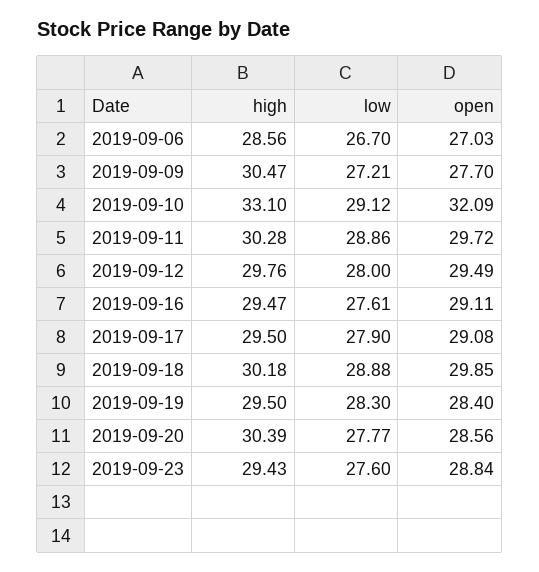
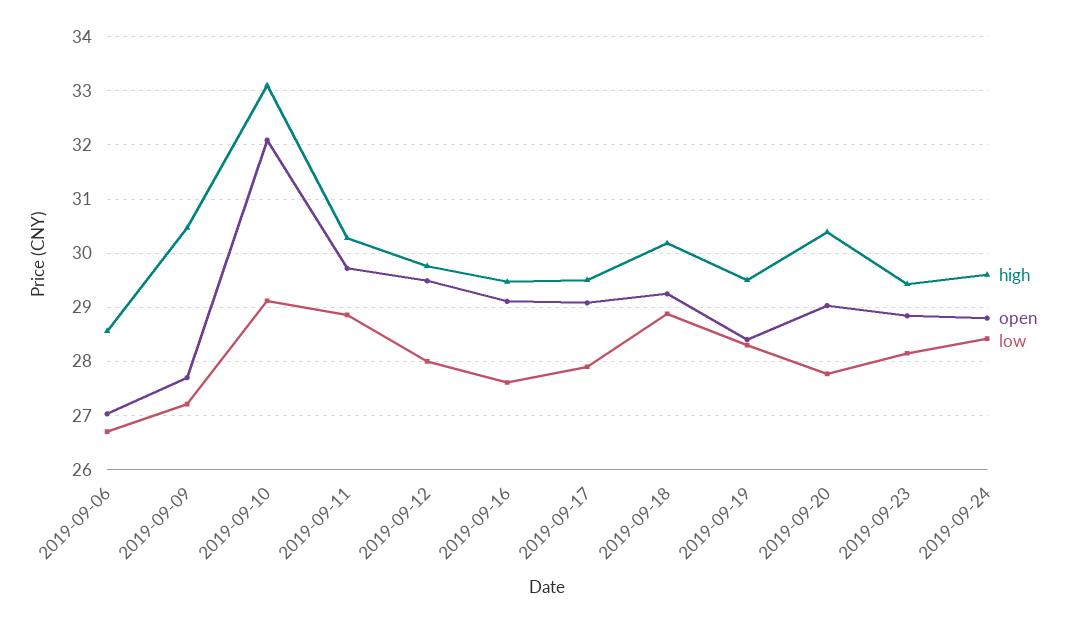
open, 2019-09-18: 29.85 -> 29.2
open, 2019-09-20: 28.56 -> 29
low, 2019-09-23: 27.6 -> 28.2
high, 2019-09-24: none -> 29.6
open, 2019-09-24: none -> 28.8
low, 2019-09-24: none -> 28.4

